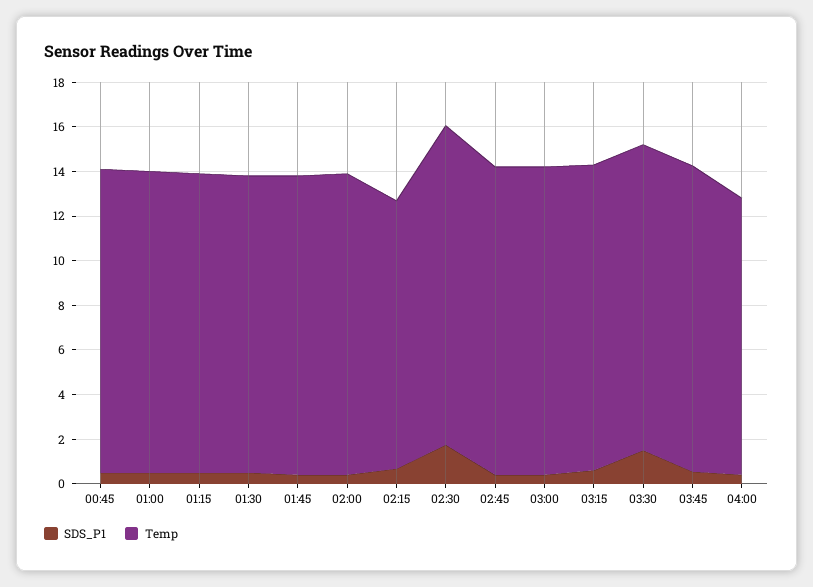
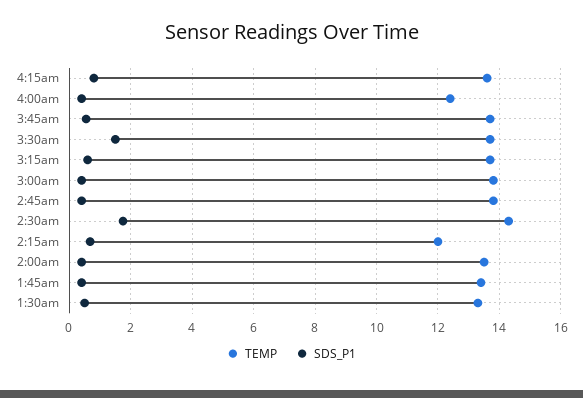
SDS_P1, 00:45: 0.5 -> none
Temp, 00:45: 13.5 -> none
SDS_P1, 01:00: 0.5 -> none
Temp, 01:00: 13.5 -> none
SDS_P1, 01:15: 0.5 -> none
Temp, 01:15: 13.5 -> none
Temp, 4:15am: none -> 13.6
SDS_P1, 4:15am: none -> 0.8

